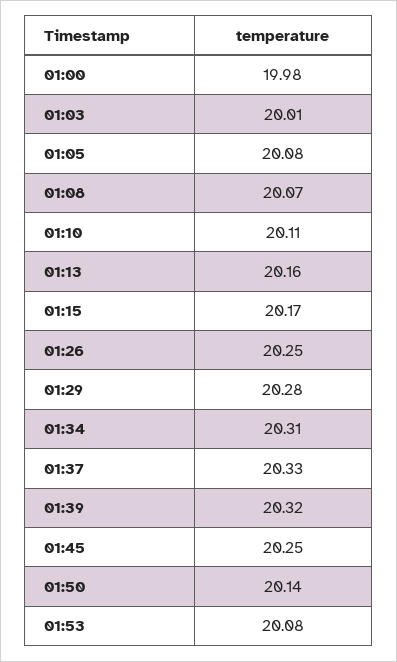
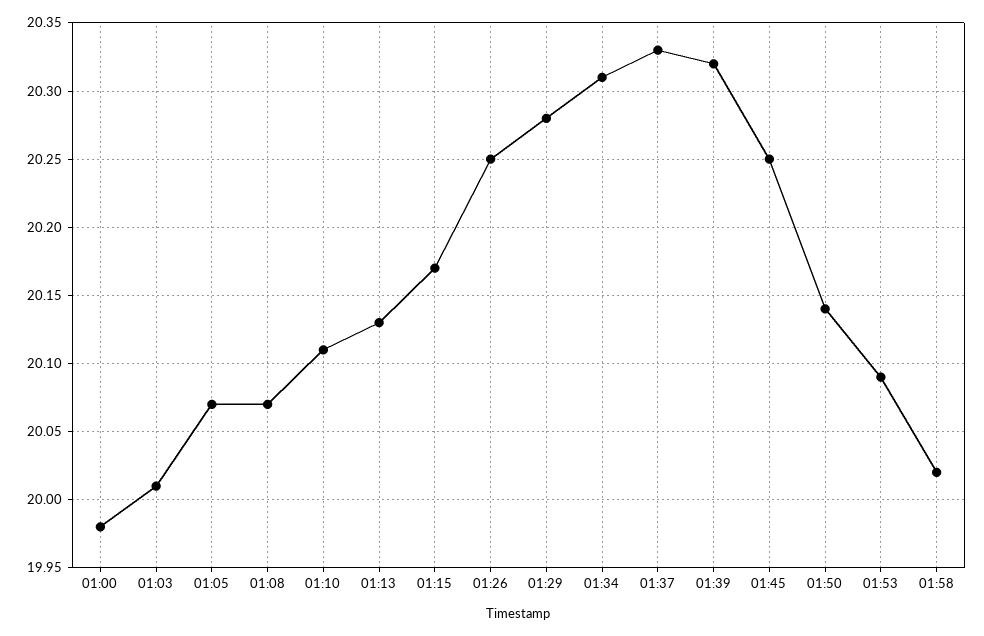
01:05: 20.08 -> 20.07
01:13: 20.16 -> 20.13
01:53: 20.08 -> 20.09
01:58: none -> 20.02

